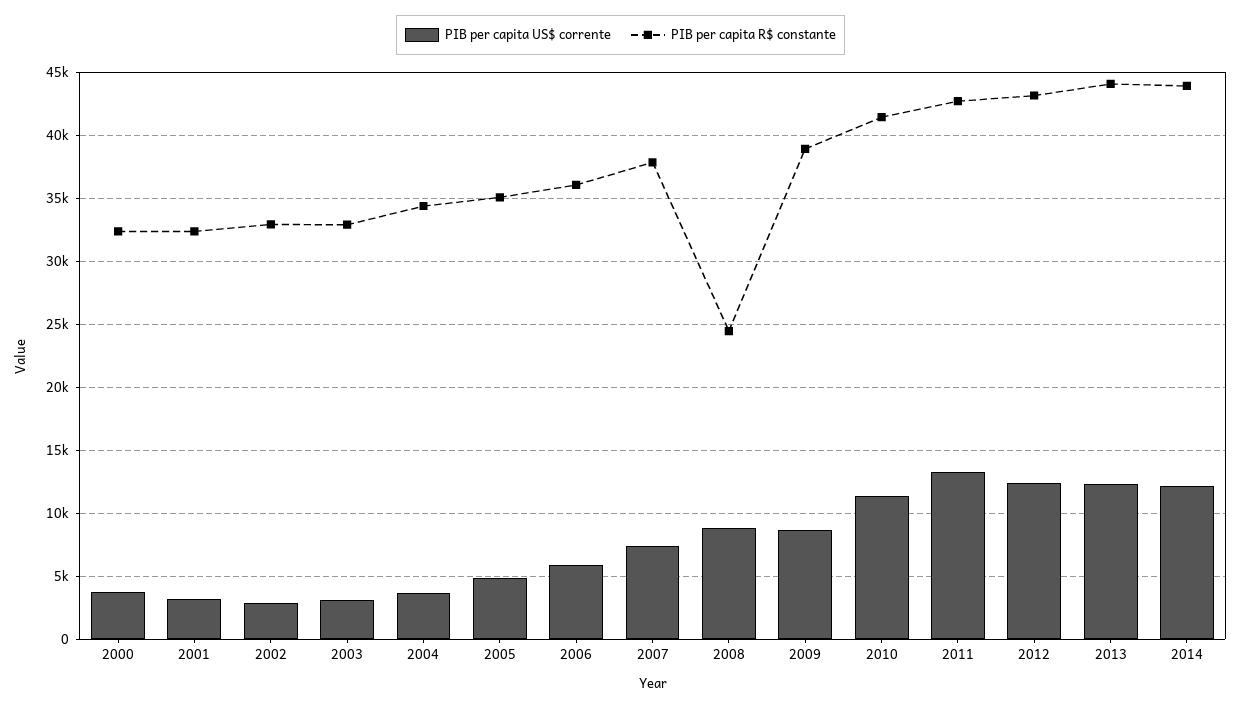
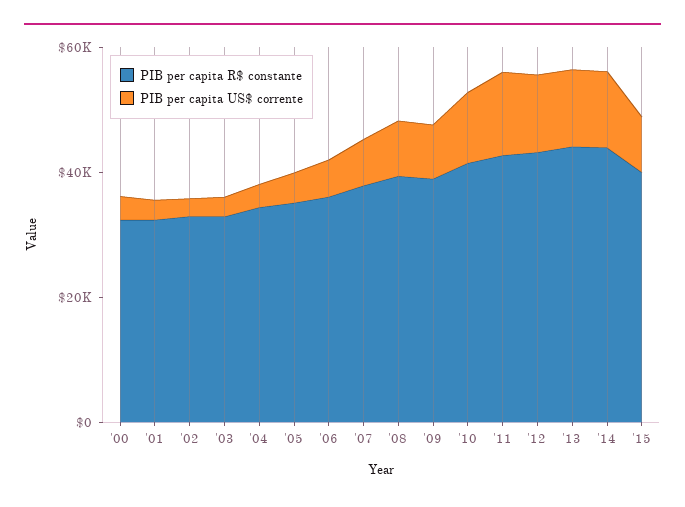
PIB per capita R$ constante, 2008: 24500 -> 40000
PIB per capita R$ constante, '15: none -> 40000
PIB per capita US$ corrente, '15: none -> 10000

